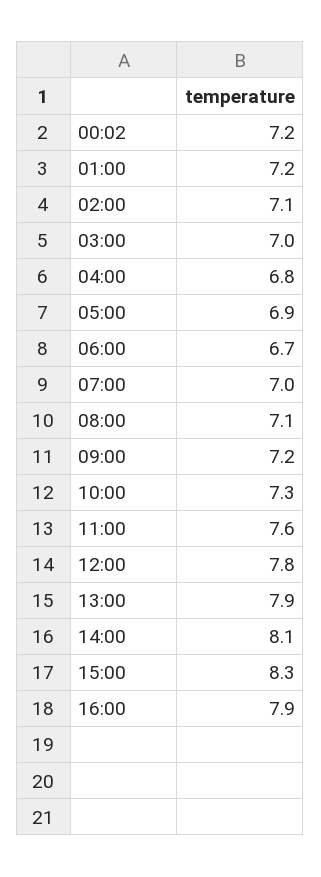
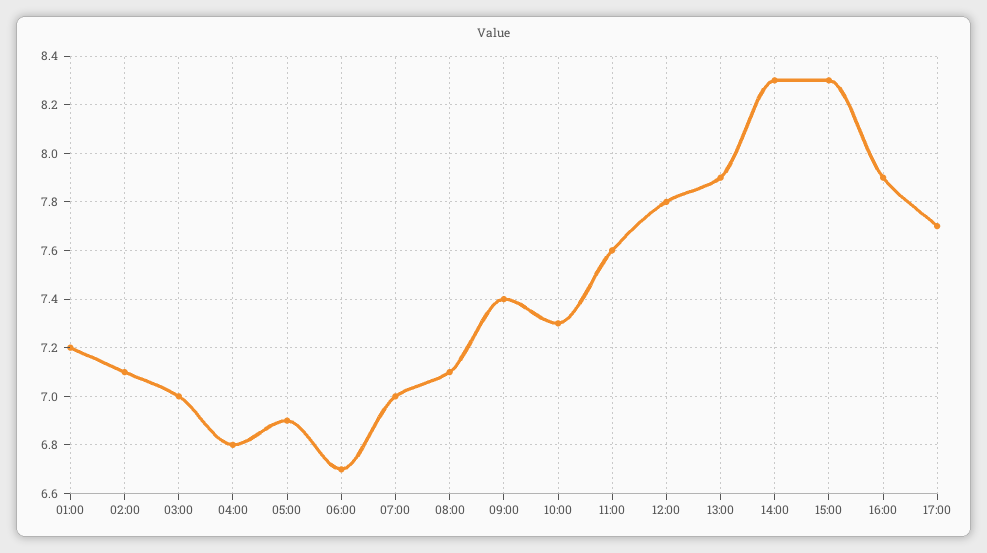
00:02: 7.2 -> none
09:00: 7.2 -> 7.4
14:00: 8.1 -> 8.3
17:00: none -> 7.7

